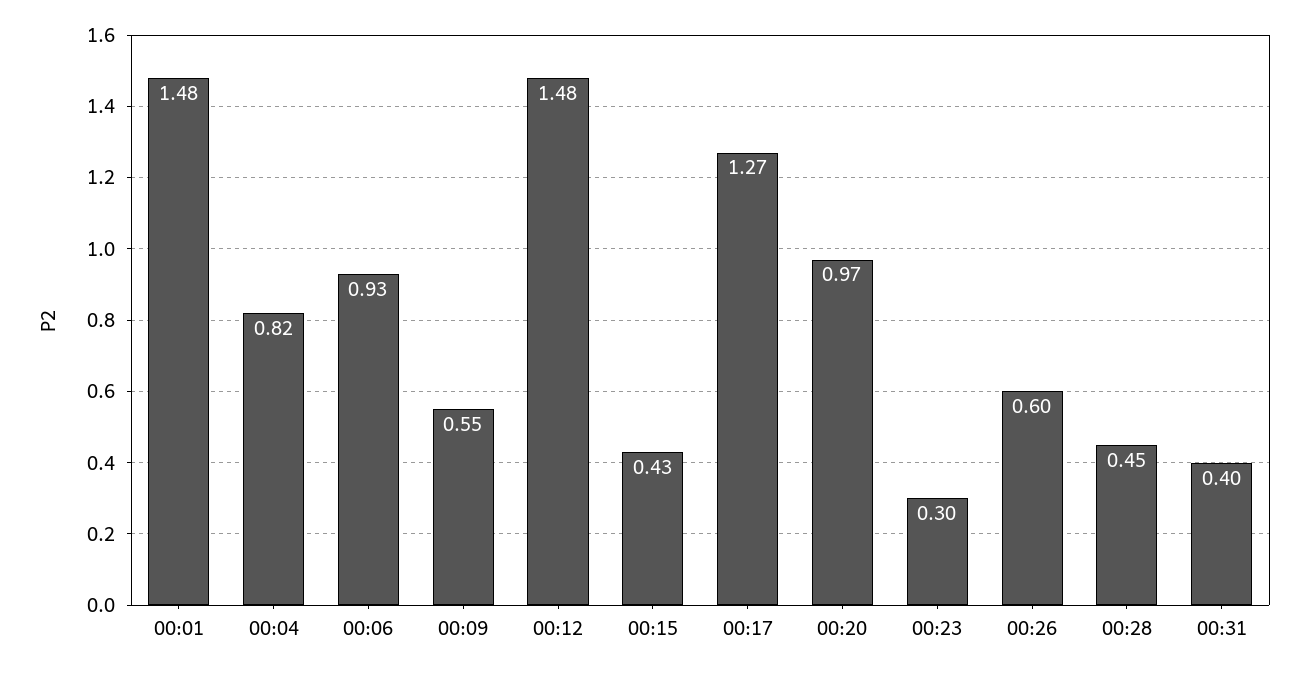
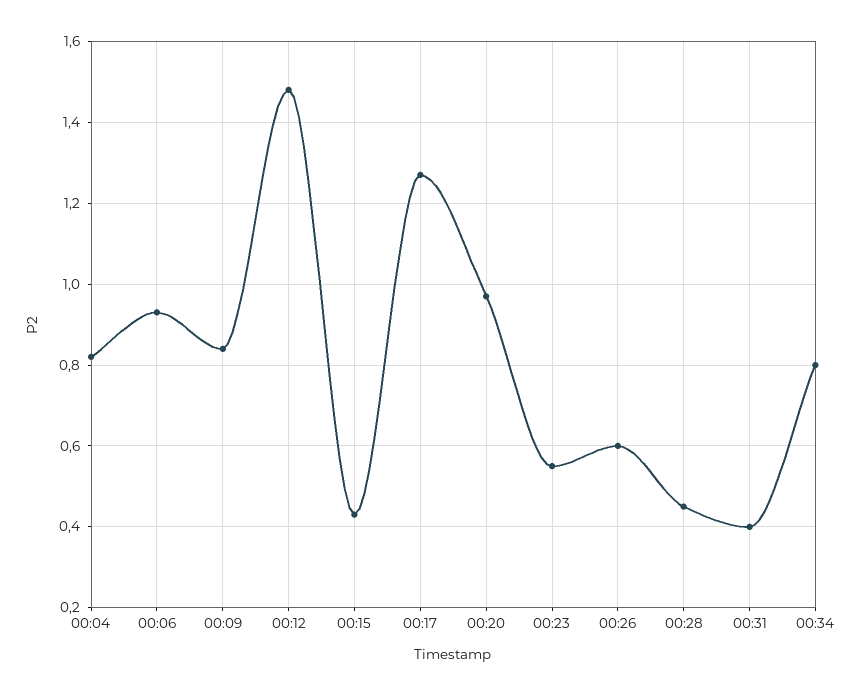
00:01: 1.48 -> none
00:09: 0.55 -> 0.85
00:23: 0.3 -> 0.55
00:34: none -> 0.8

